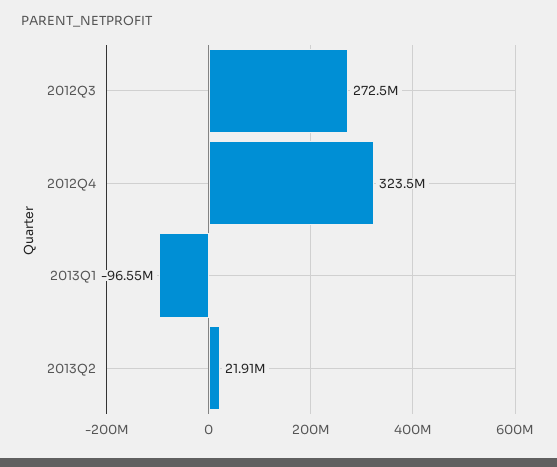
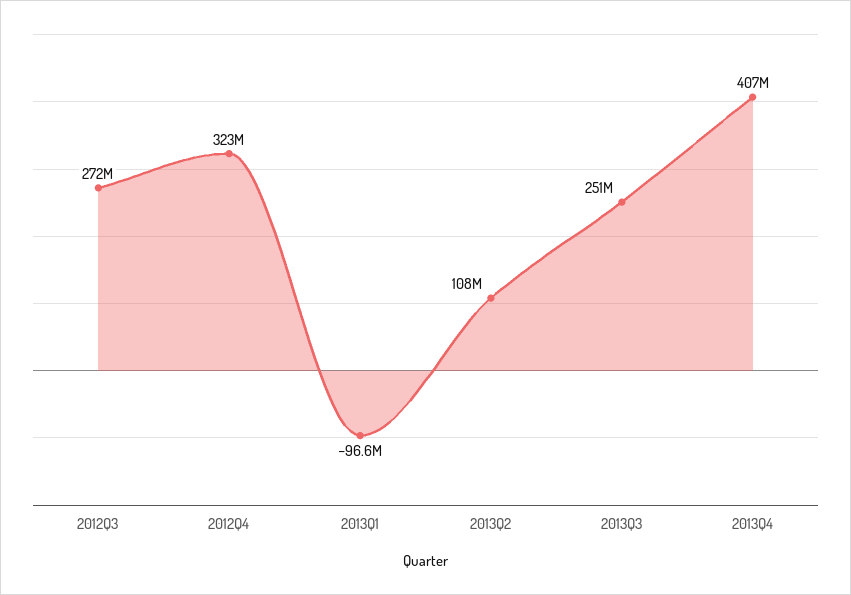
2013Q2: 21910000 -> 108000000
2013Q3: none -> 251000000
2013Q4: none -> 407000000

